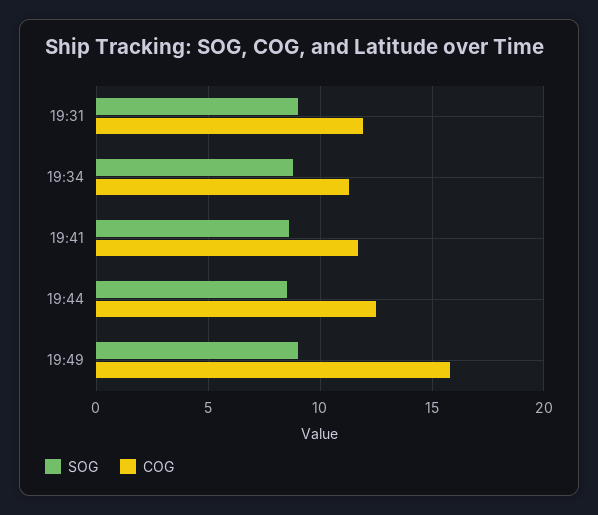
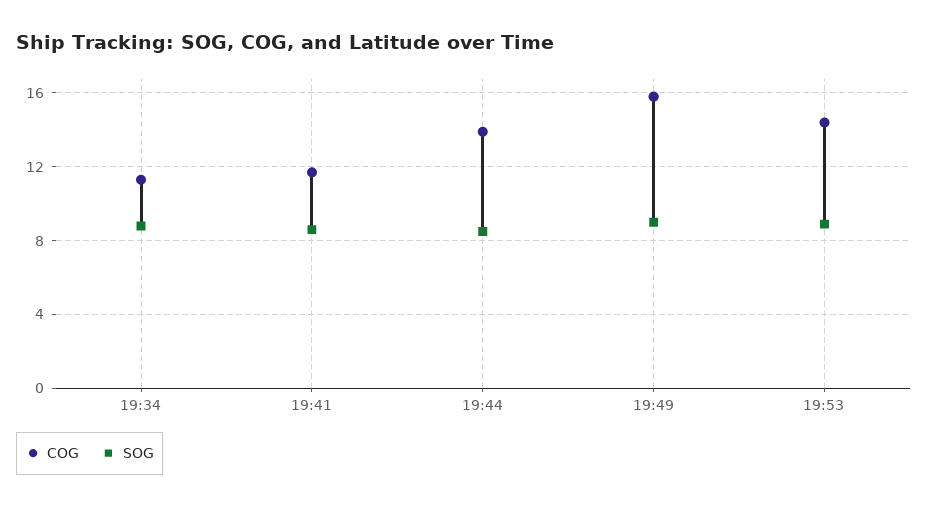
SOG, 19:31: 9 -> none
COG, 19:31: 12 -> none
COG, 19:44: 12.5 -> 14
COG, 19:53: none -> 14.5
SOG, 19:53: none -> 9

